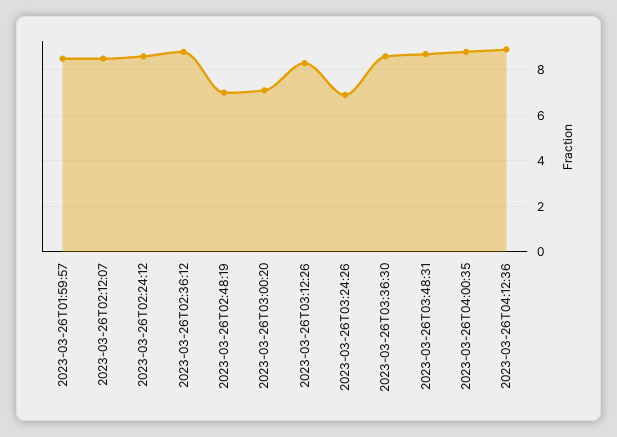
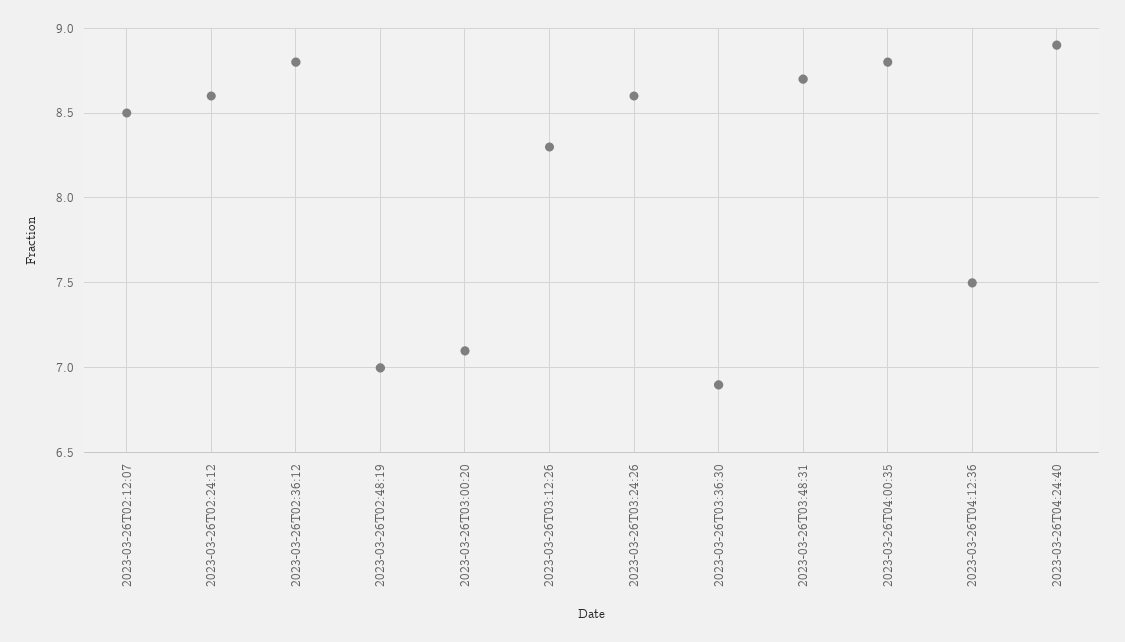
2023-03-26T01:59:57: 8.5 -> none
2023-03-26T03:24:26: 7 -> 8.6
2023-03-26T03:36:30: 8.5 -> 6.9
2023-03-26T04:12:36: 9 -> 7.5
2023-03-26T04:24:40: none -> 8.9

